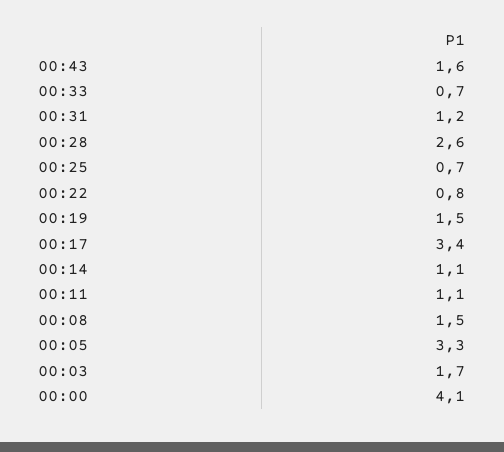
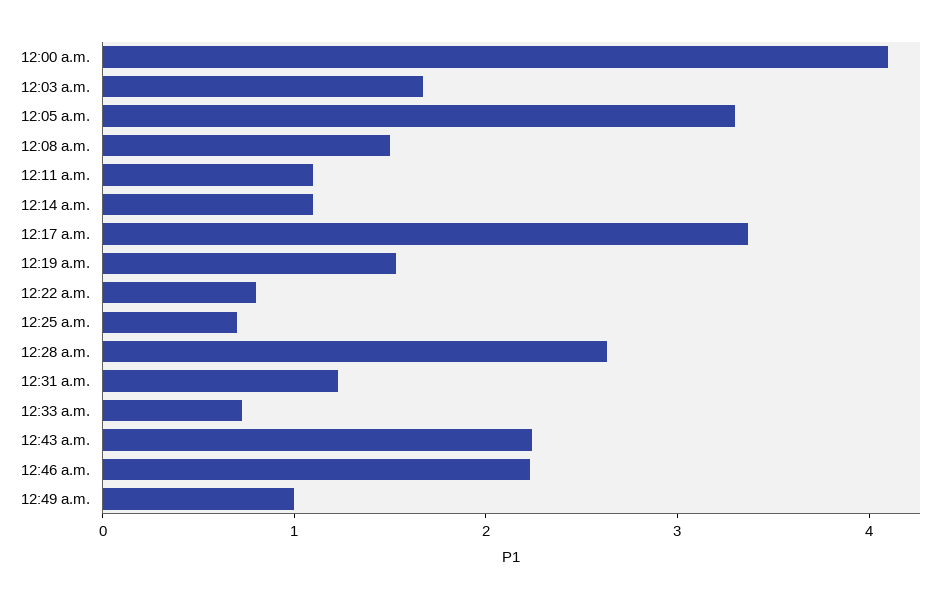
00:43: 1.6 -> 2.2
12:46 a.m.: none -> 2.2
12:49 a.m.: none -> 1

